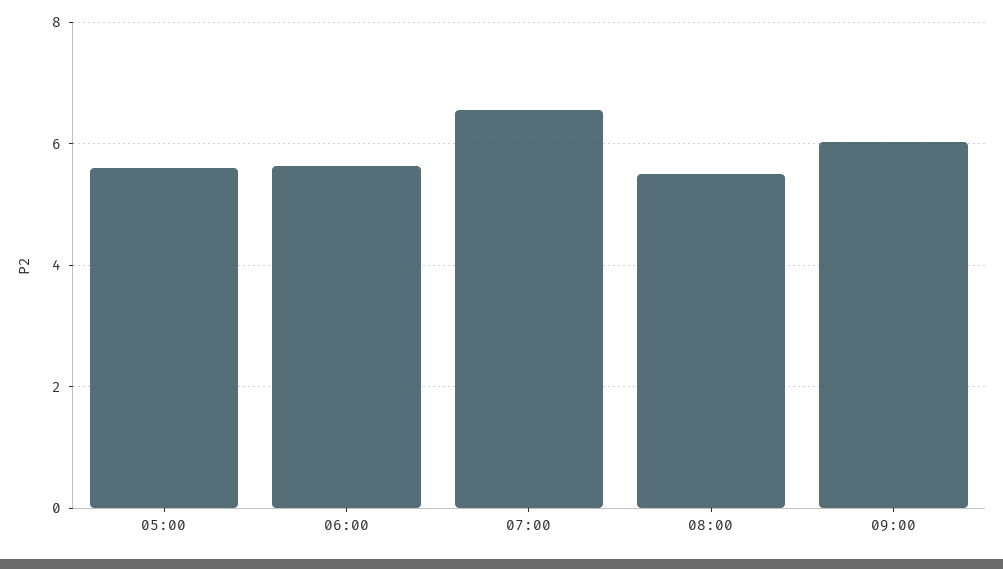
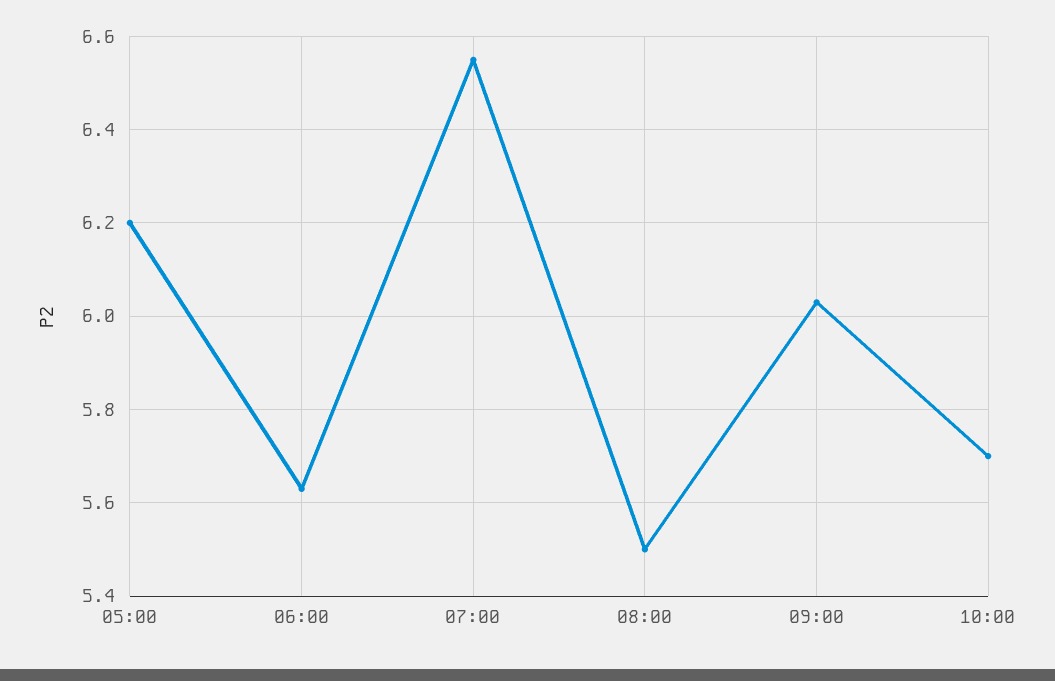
05:00: 5.6 -> 6.2
10:00: none -> 5.7

